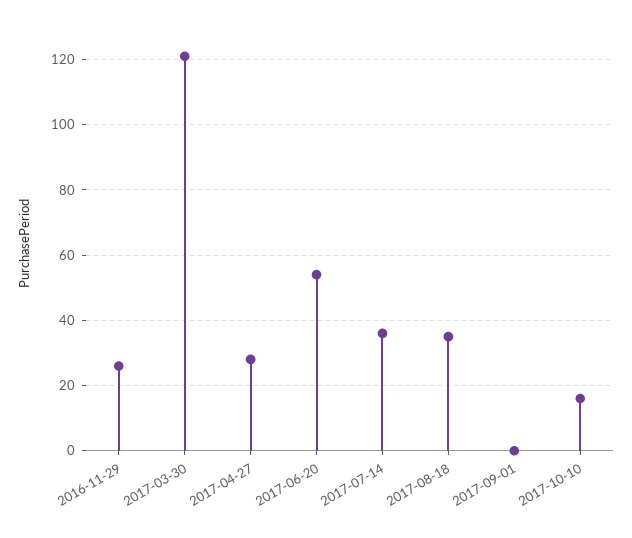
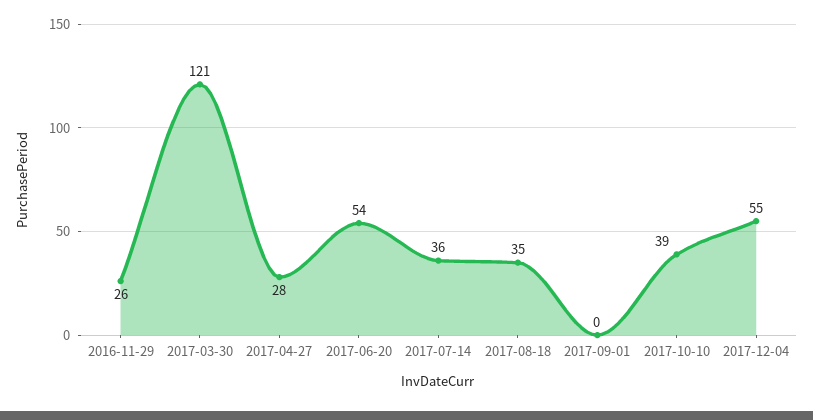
2017-10-10: 15 -> 39
2017-12-04: none -> 55

